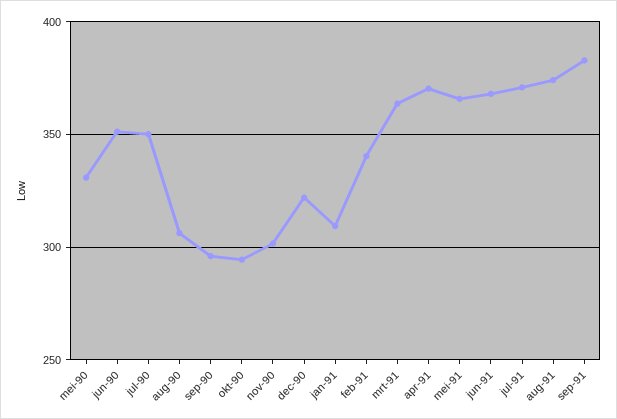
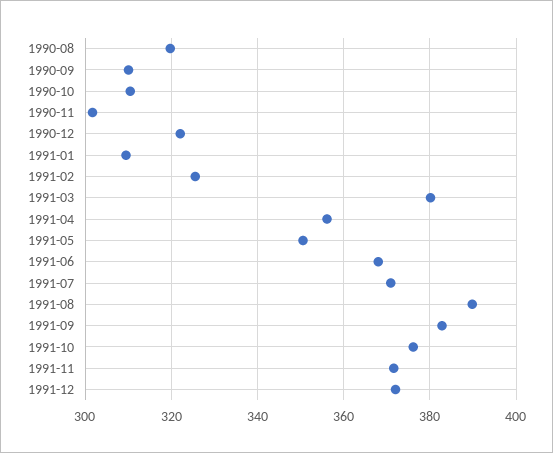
mei-90: 330 -> none
jun-90: 350 -> none
jul-90: 350 -> none
aug-90: 305 -> 320
sep-90: 295 -> 310
okt-90: 295 -> 310
feb-91: 340 -> 326
mrt-91: 365 -> 380
apr-91: 370 -> 356
mei-91: 365 -> 350
aug-91: 375 -> 390
1991-10: none -> 376
1991-11: none -> 372
1991-12: none -> 372

